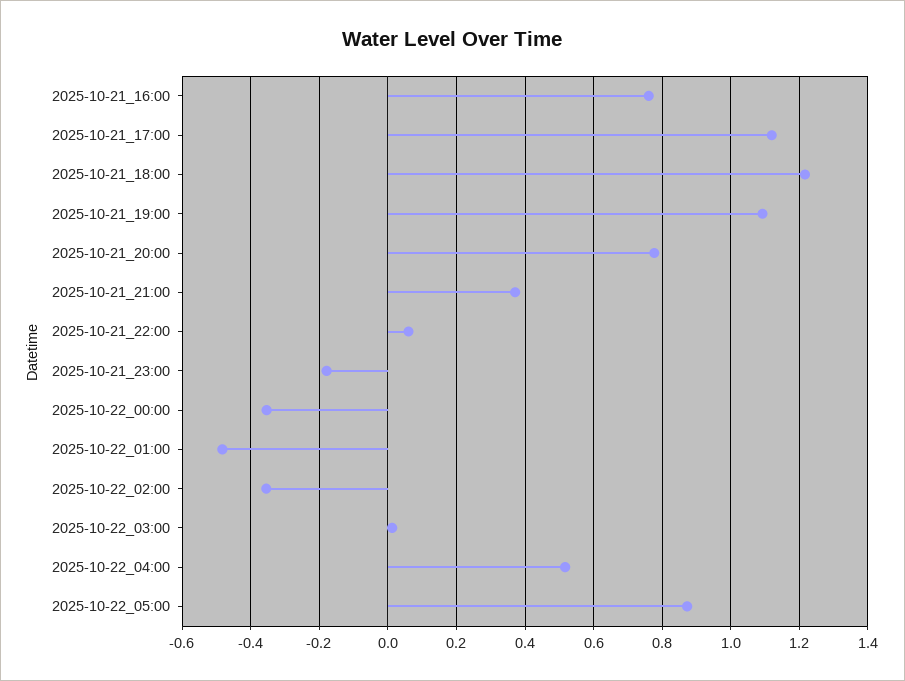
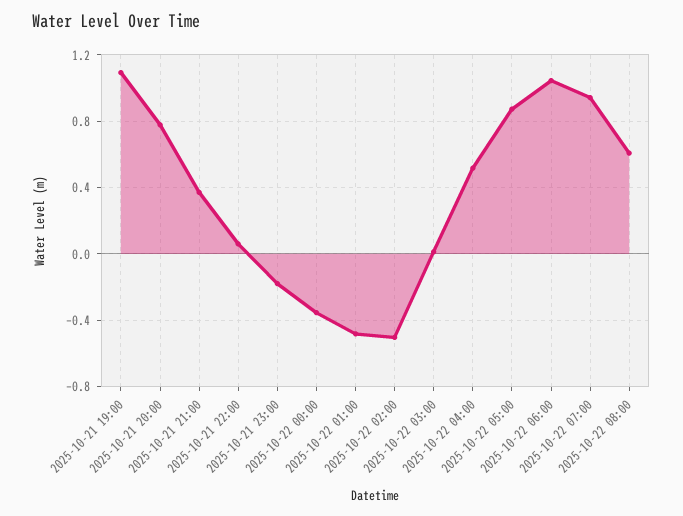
2025-10-21_16:00: 0.76 -> none
2025-10-21_17:00: 1.12 -> none
2025-10-21_18:00: 1.22 -> none
2025-10-22_02:00: -0.36 -> -0.5
2025-10-22 06:00: none -> 1.05
2025-10-22 07:00: none -> 0.95
2025-10-22 08:00: none -> 0.6

